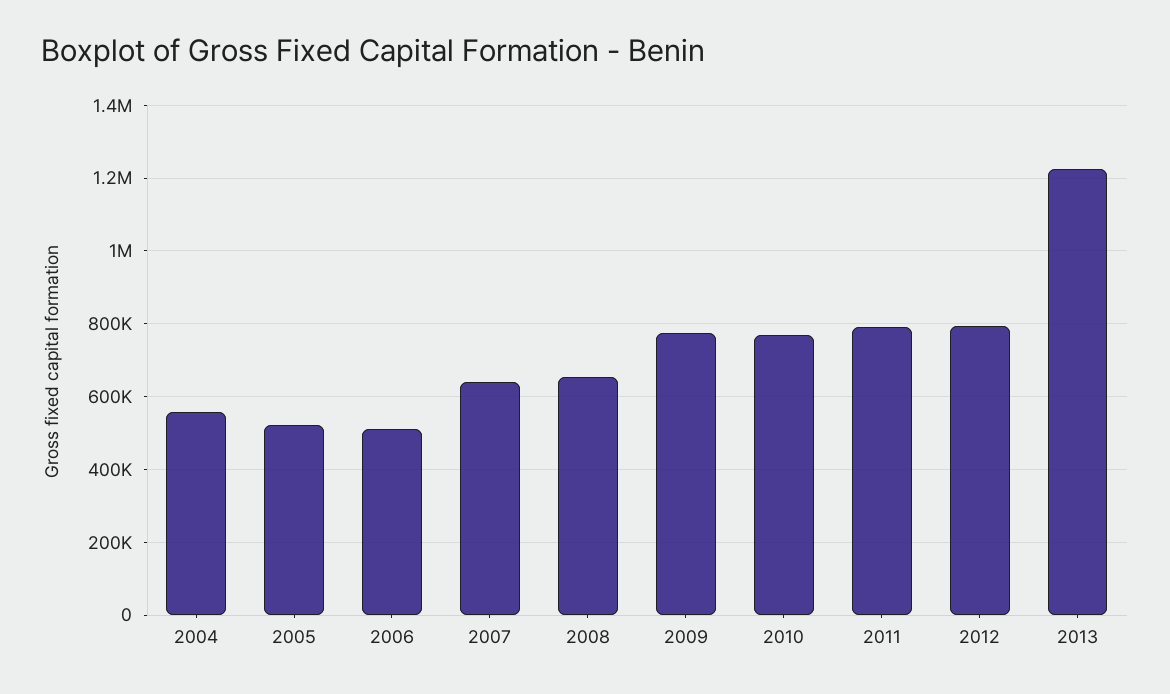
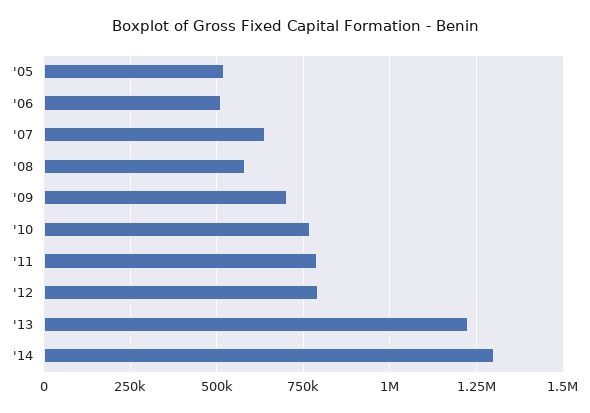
2004: 560000 -> none
2008: 660000 -> 575000
2009: 780000 -> 700000
'14: none -> 1300000

